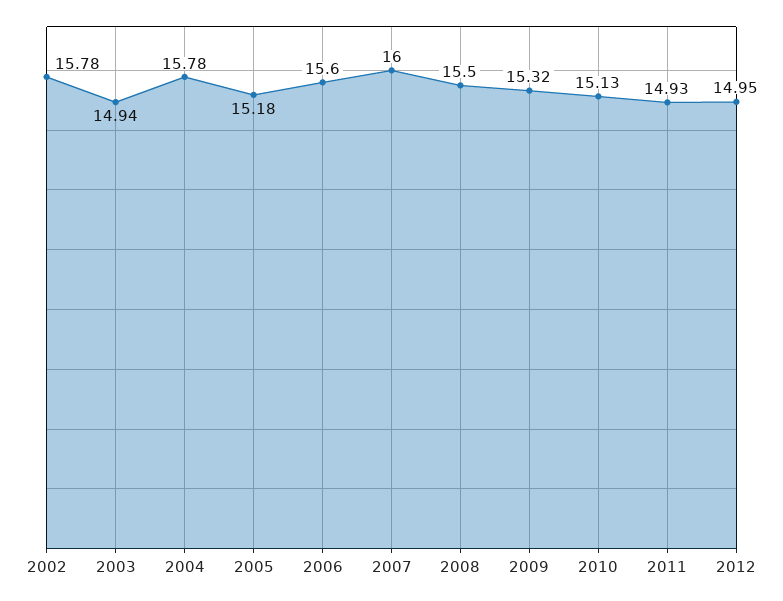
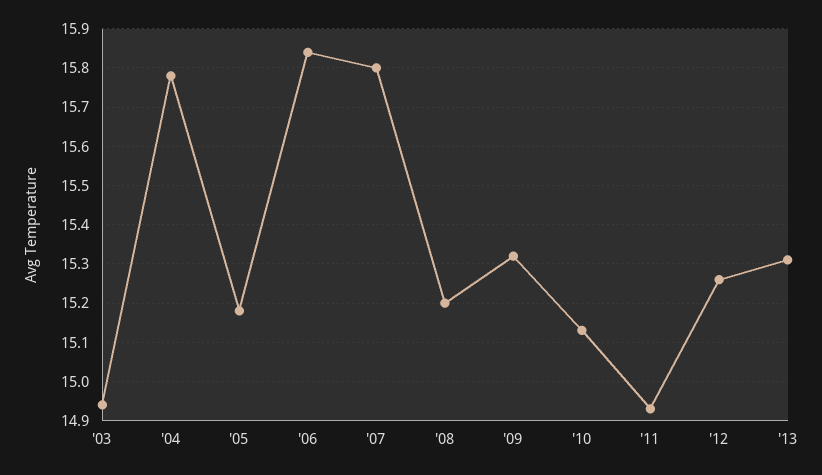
2002: 15.78 -> none
2006: 15.6 -> 15.85
2007: 16 -> 15.8
2008: 15.5 -> 15.2
2012: 14.95 -> 15.25
'13: none -> 15.3

